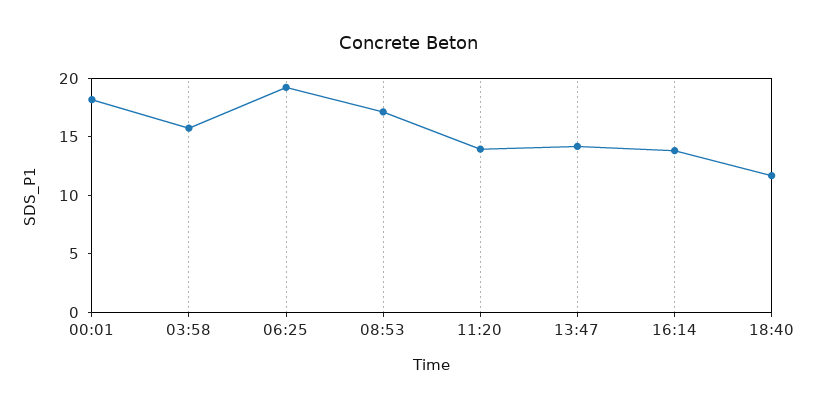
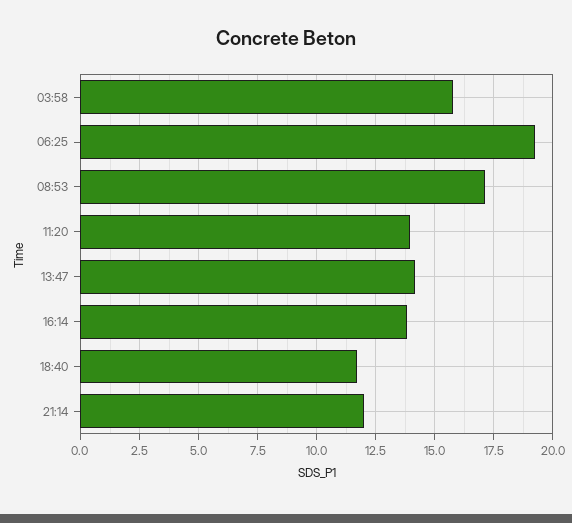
00:01: 18 -> none
21:14: none -> 12

